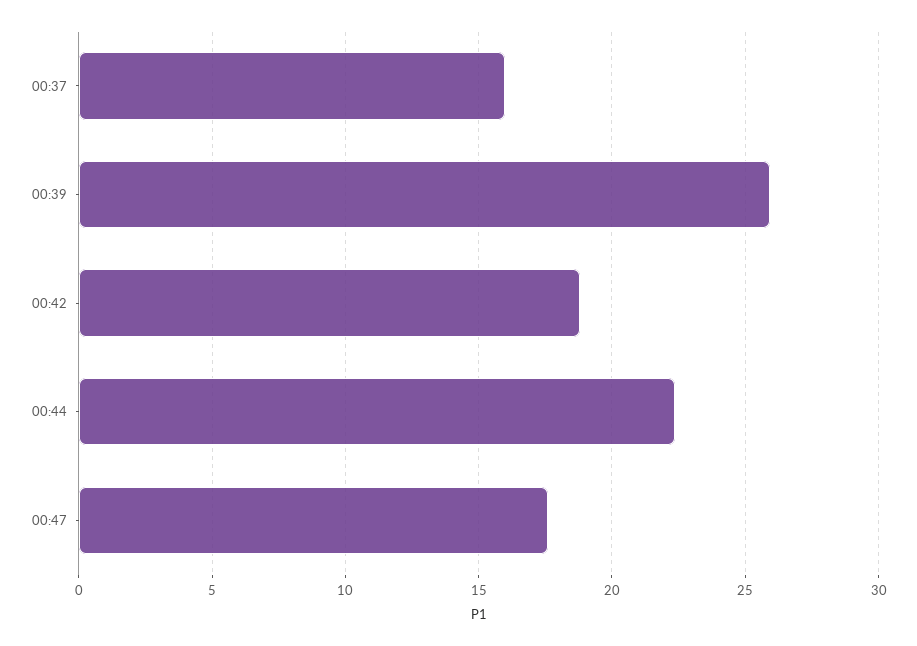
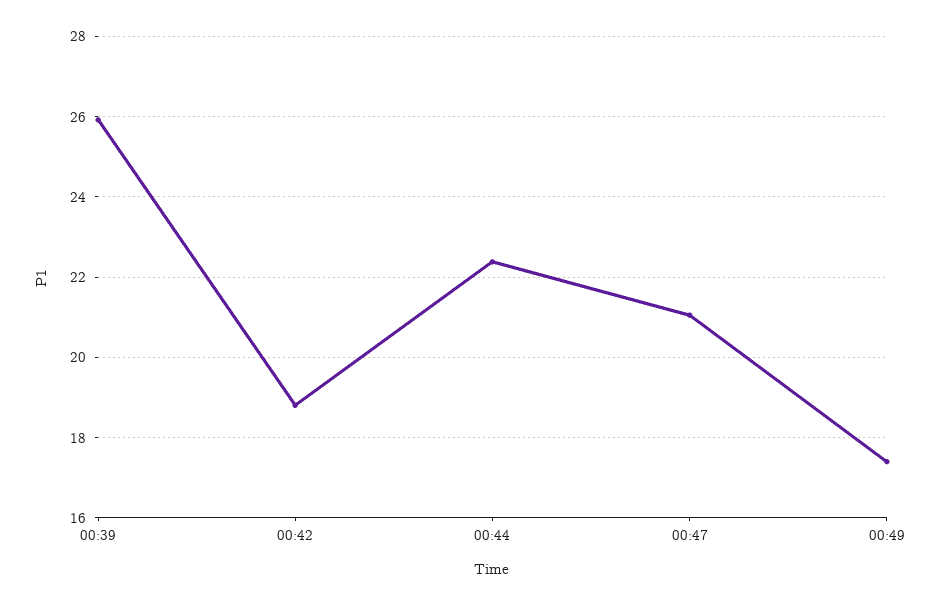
00:37: 16 -> none
00:47: 17.5 -> 21
00:49: none -> 17.4

